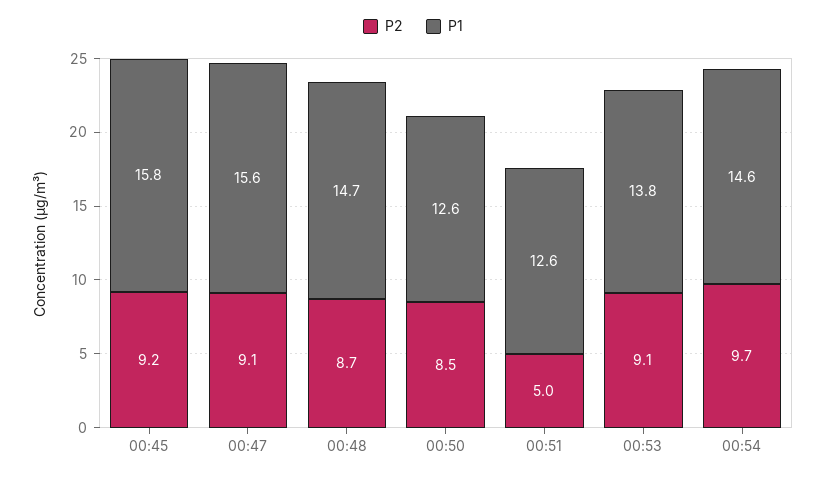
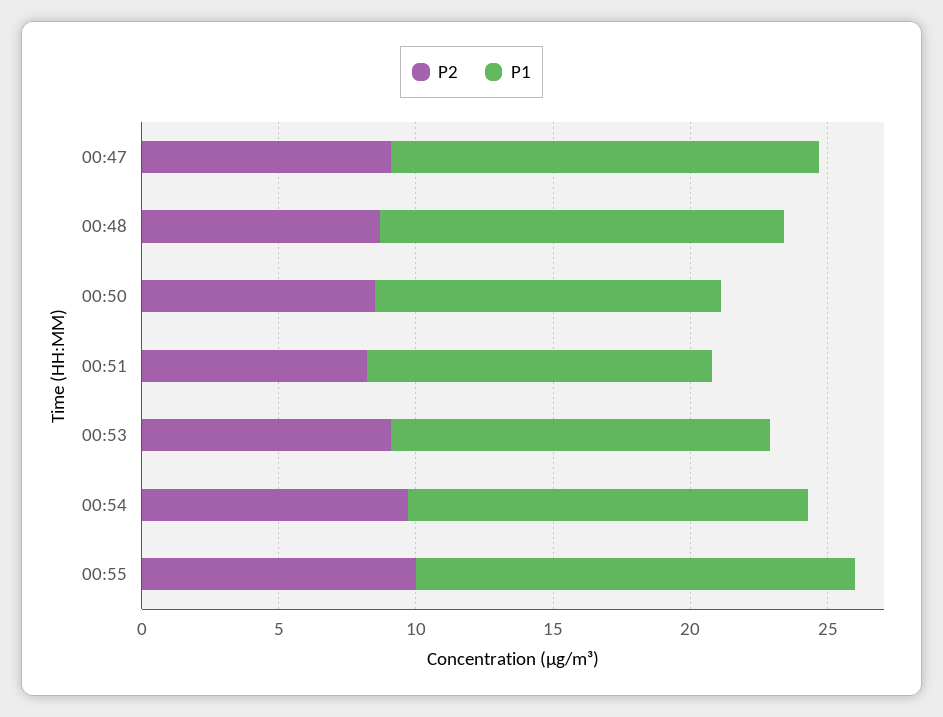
P2, 00:45: 9.2 -> none
P1, 00:45: 15.8 -> none
P2, 00:51: 5 -> 8
P2, 00:55: none -> 10
P1, 00:55: none -> 16

